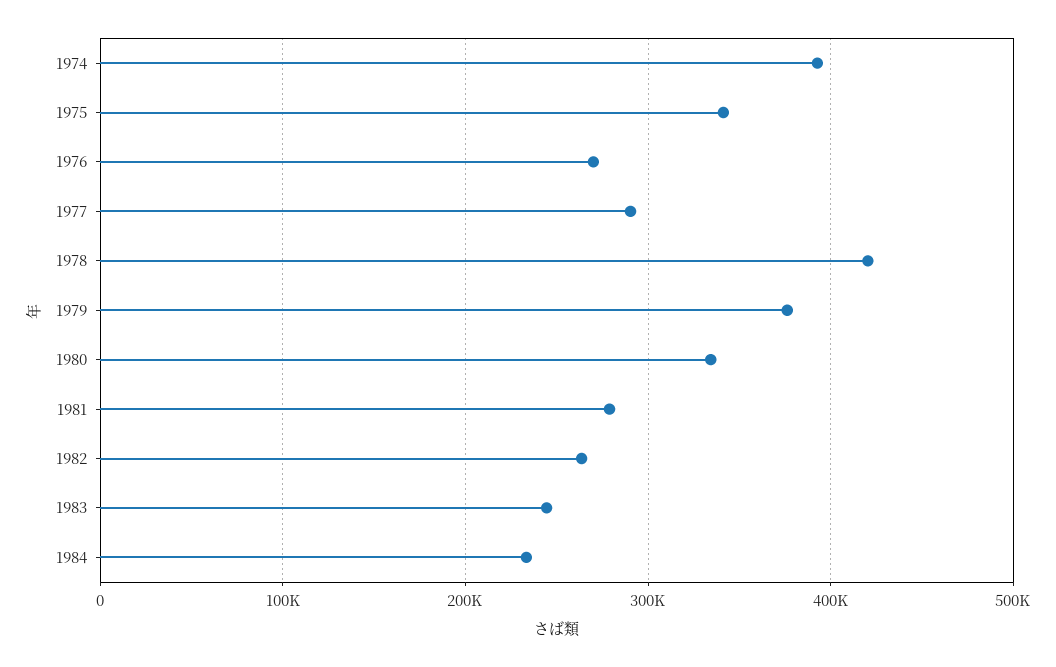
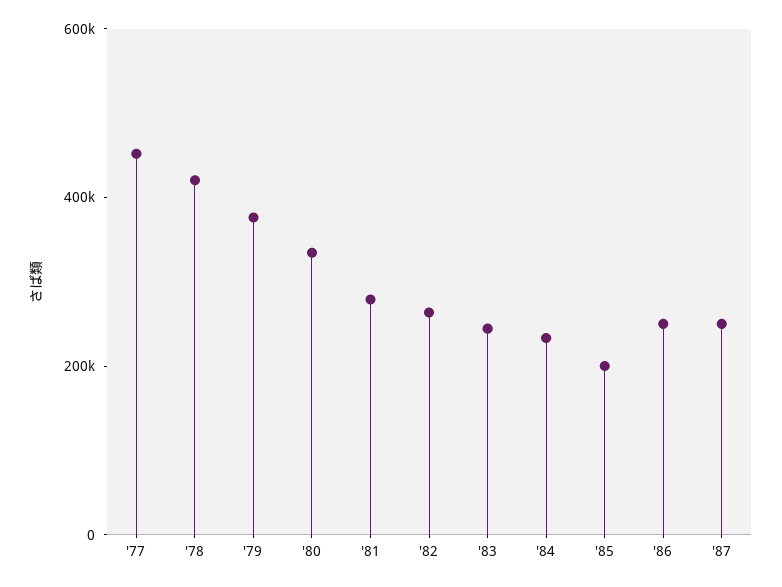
1974: 390000 -> none
1975: 340000 -> none
1976: 270000 -> none
1977: 290000 -> 450000
'85: none -> 200000
'86: none -> 250000
'87: none -> 250000

